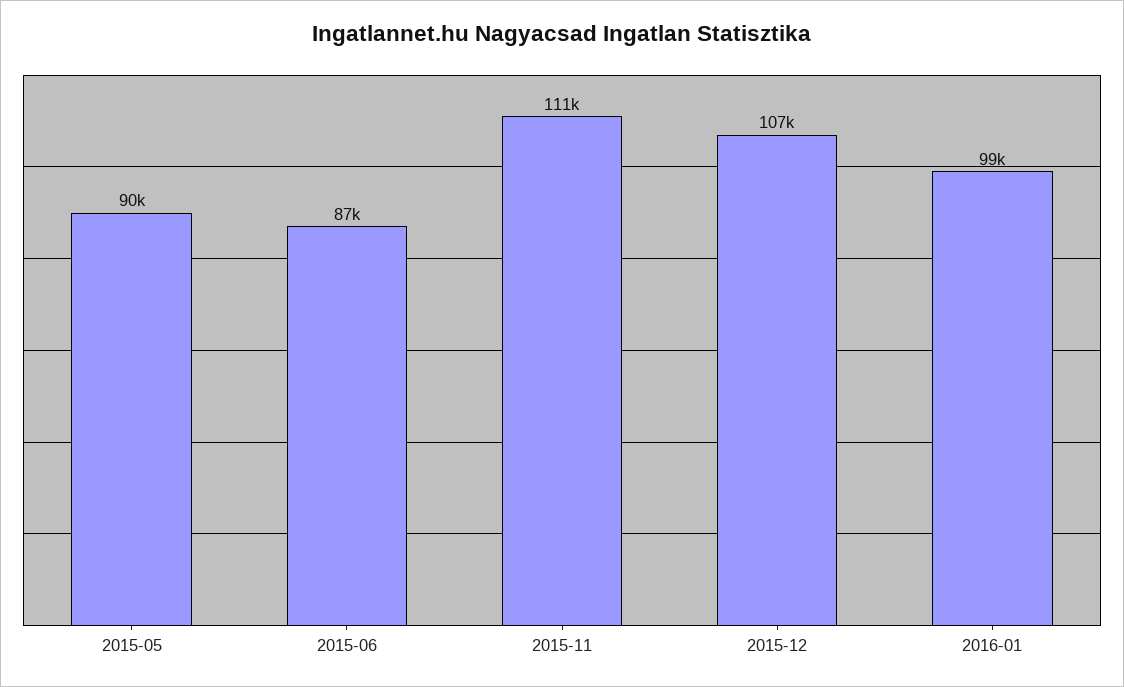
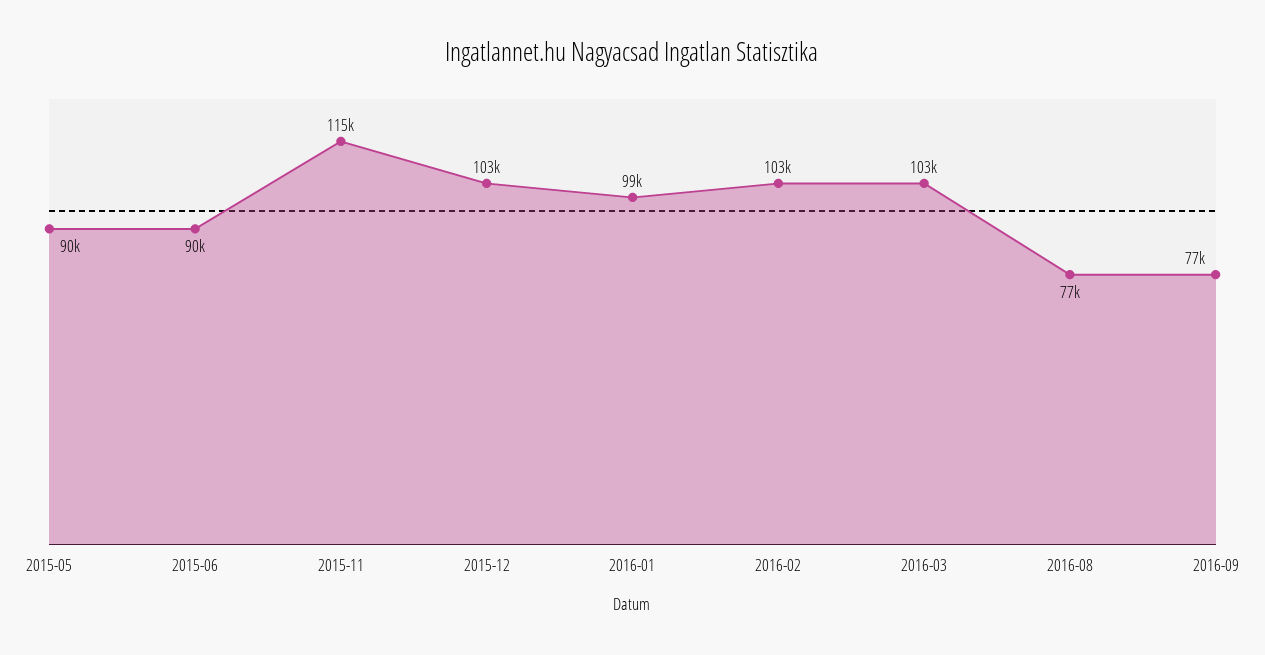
2015-06: 87000 -> 90000
2015-11: 111000 -> 115000
2015-12: 107000 -> 103000
2016-02: none -> 103000
2016-03: none -> 103000
2016-08: none -> 77000
2016-09: none -> 77000

